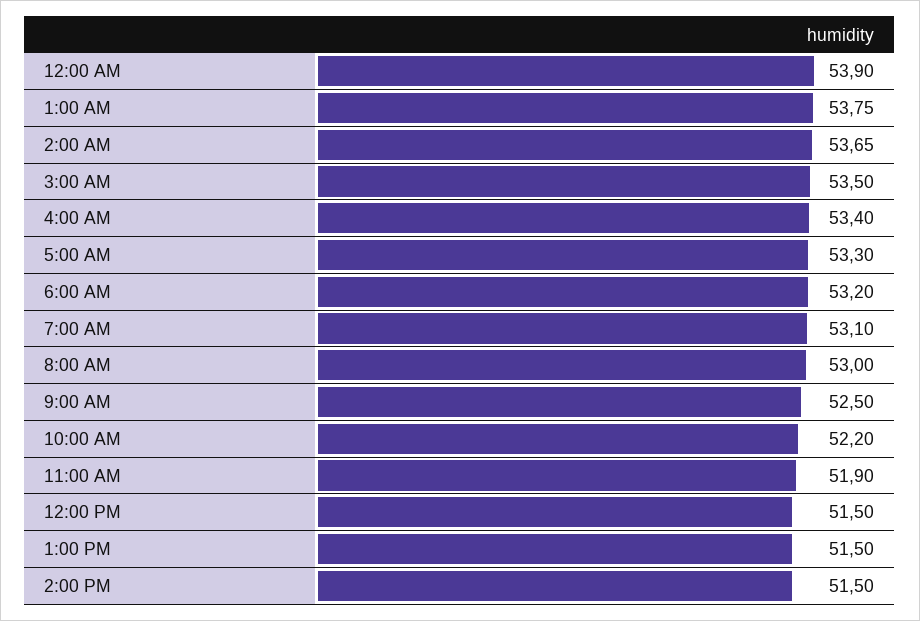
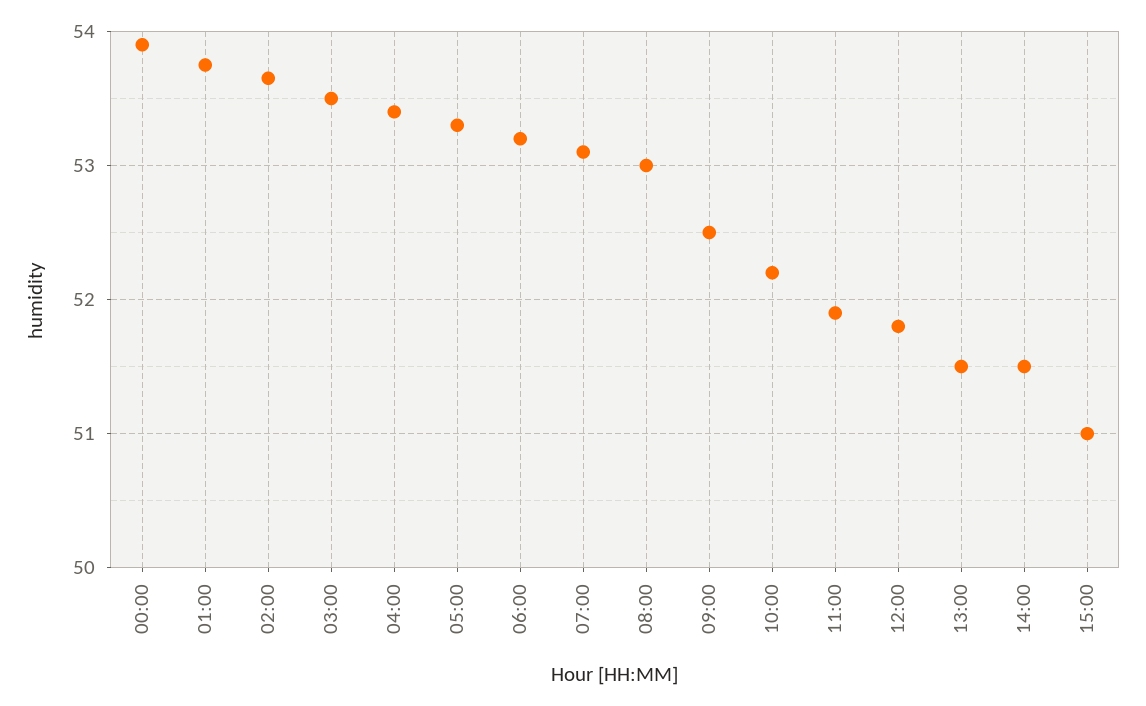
12:00 PM: 51.5 -> 51.8
15:00: none -> 51

